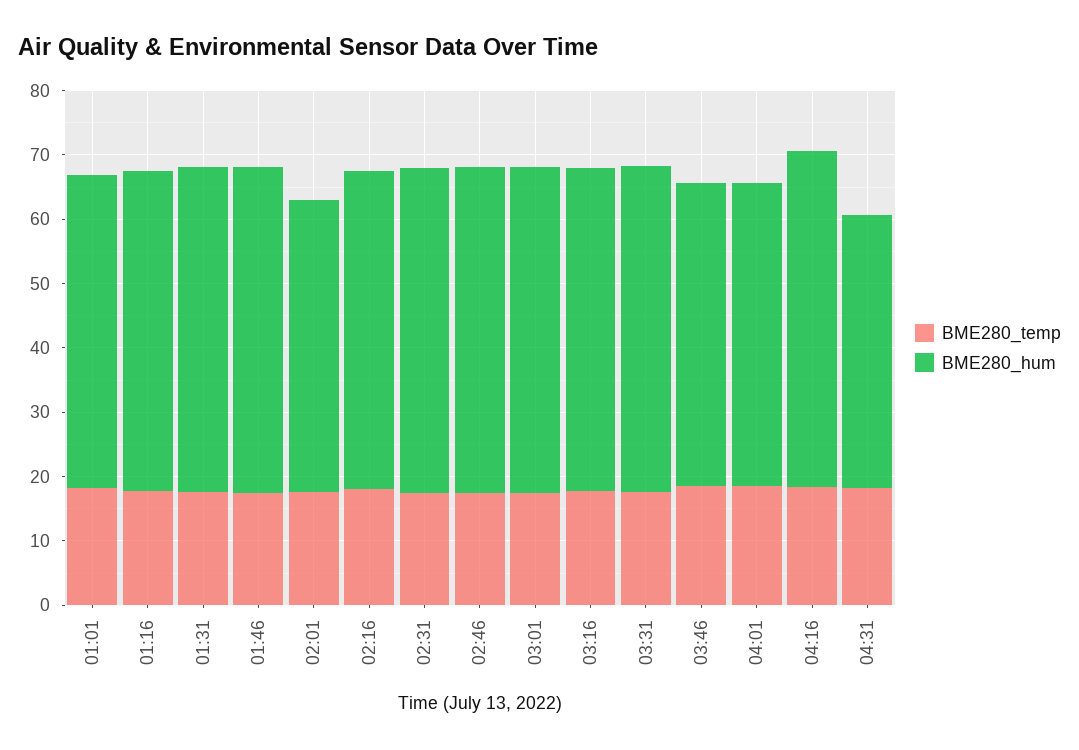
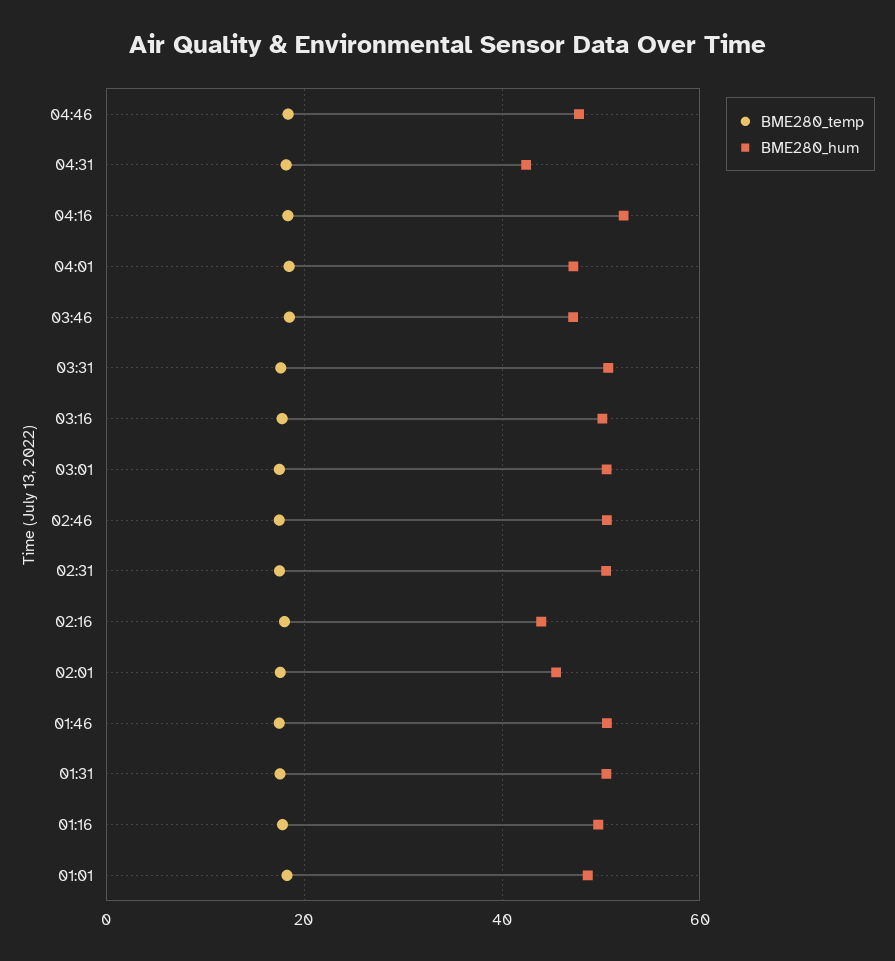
BME280_hum, 02:16: 50 -> 44
BME280_temp, 04:46: none -> 18
BME280_hum, 04:46: none -> 48

